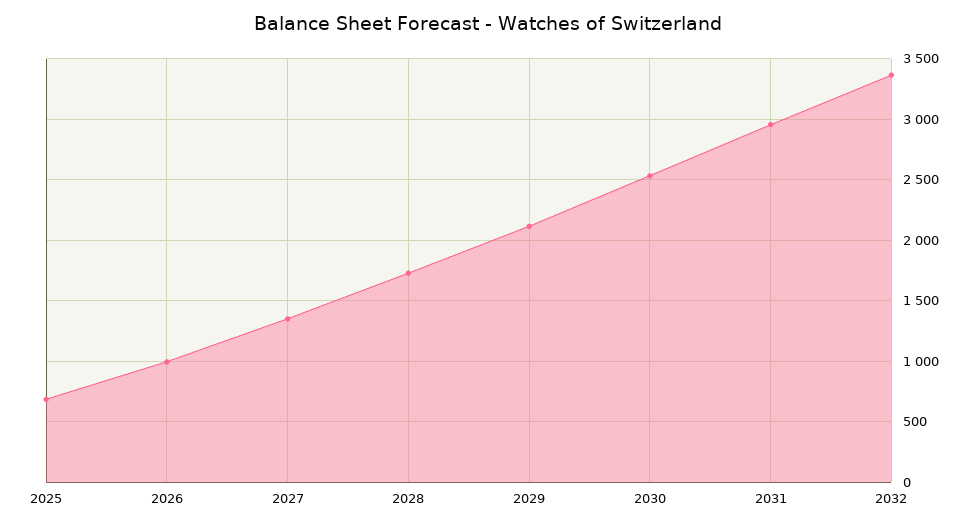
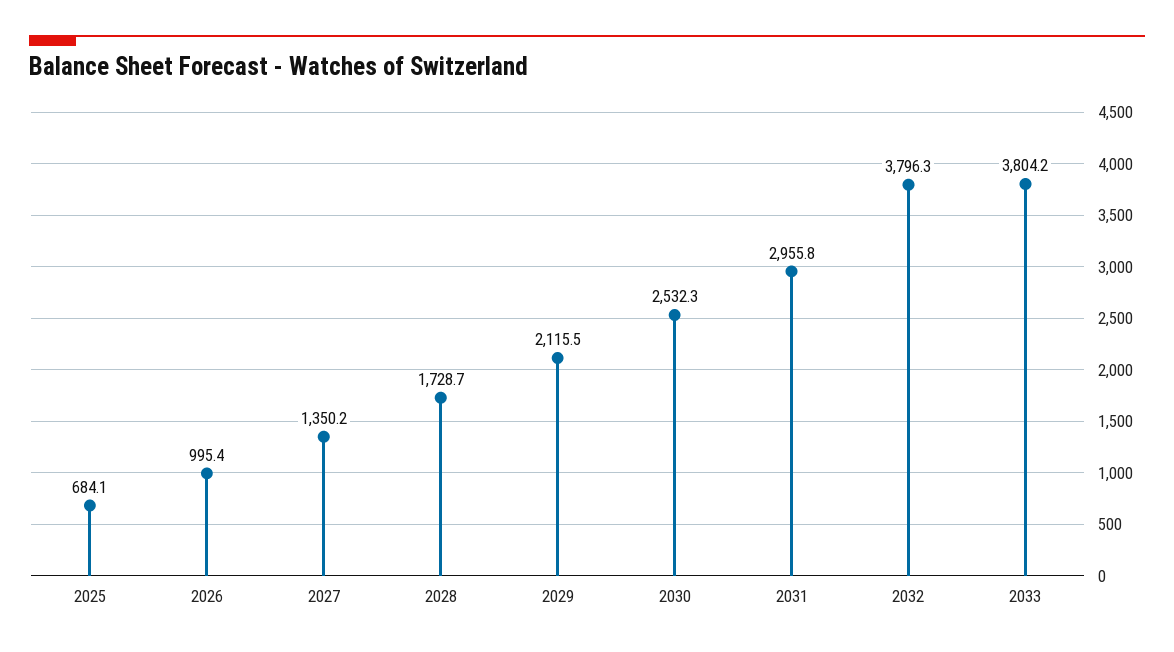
2032: 3350 -> 3796.3
2033: none -> 3804.2

